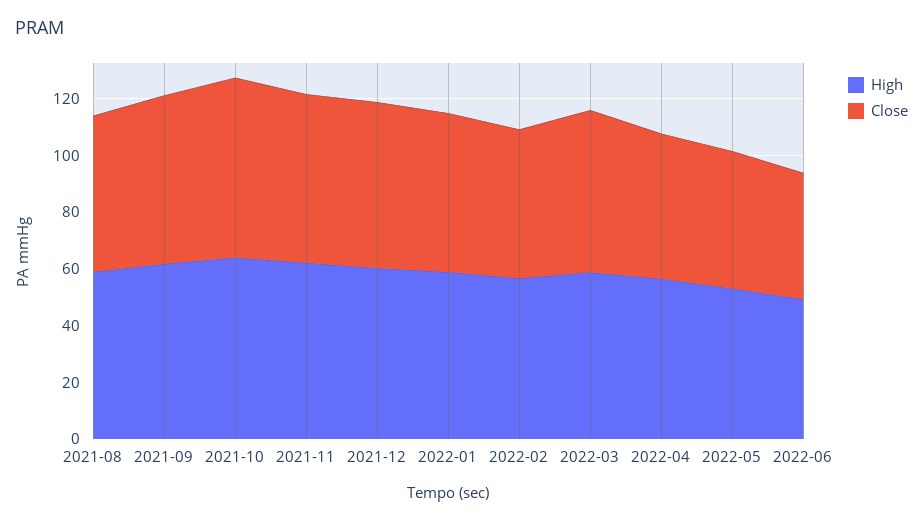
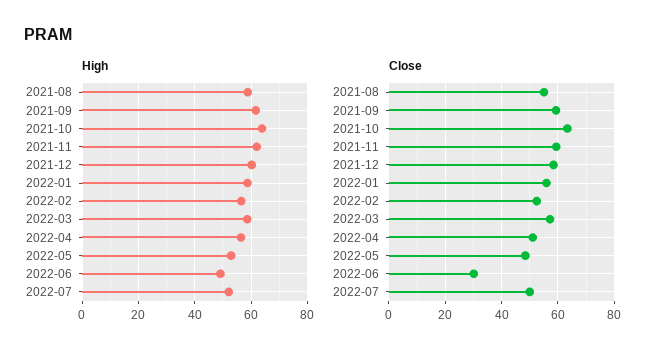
Close, 2022-06: 45 -> 30
High, 2022-07: none -> 52.5
Close, 2022-07: none -> 50

